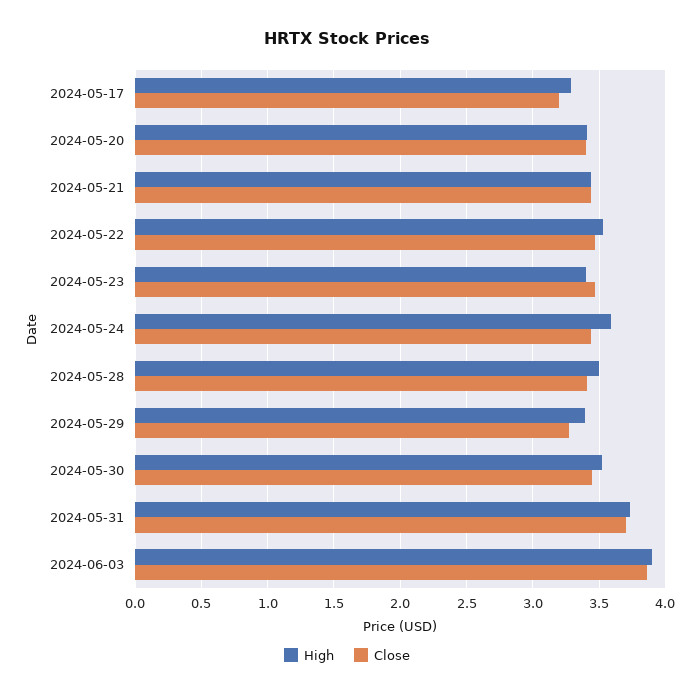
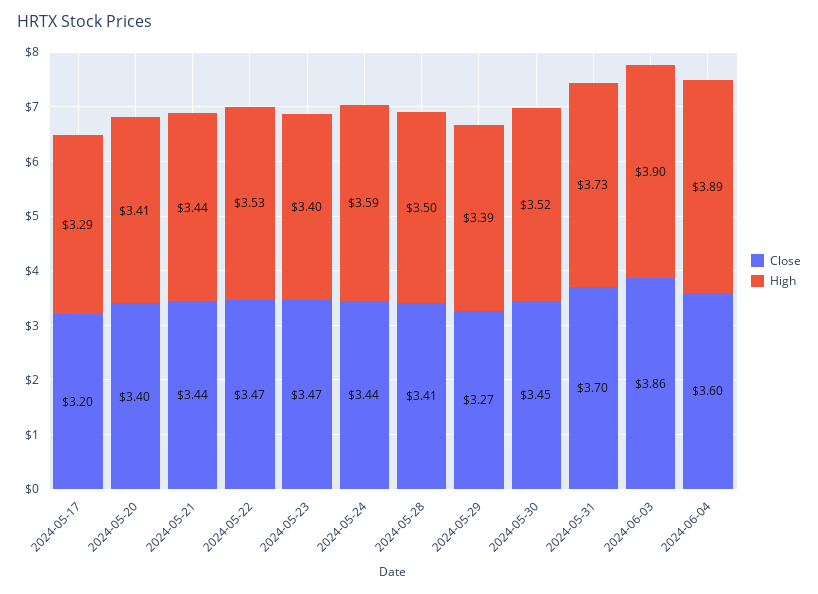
Close, 2024-06-04: none -> 3.6
High, 2024-06-04: none -> 3.89

